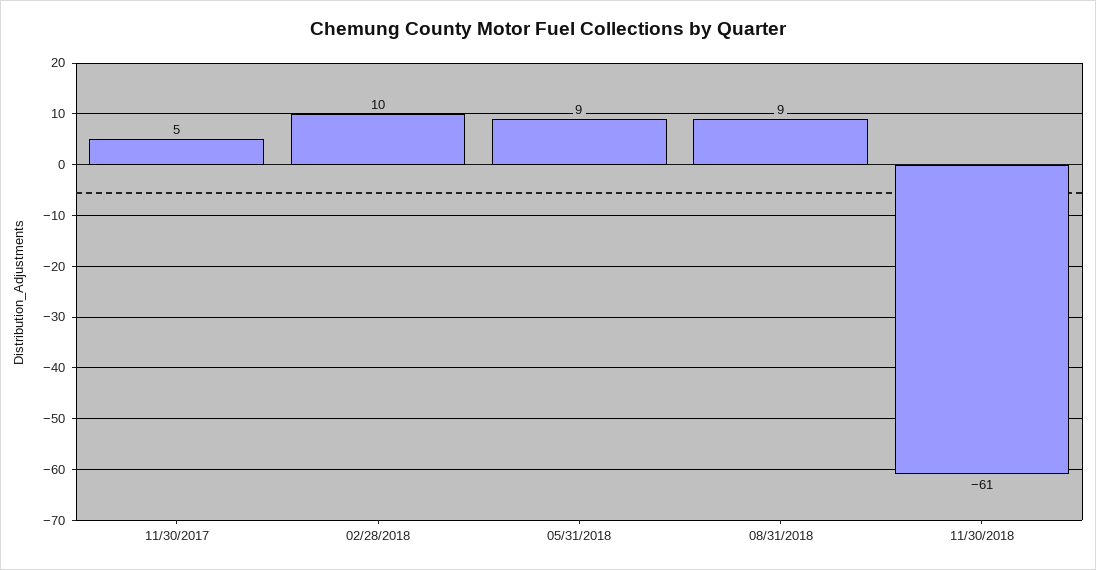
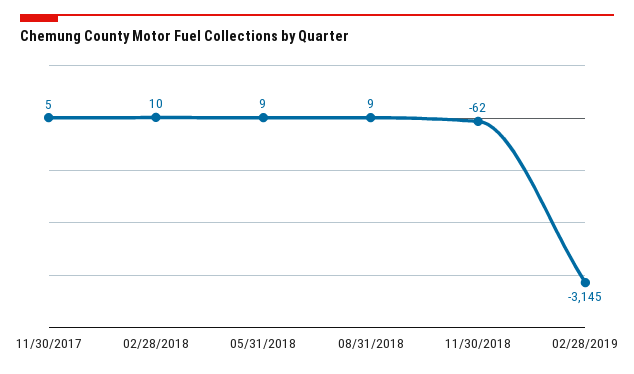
11/30/2018: -61 -> -62
02/28/2019: none -> -3145

